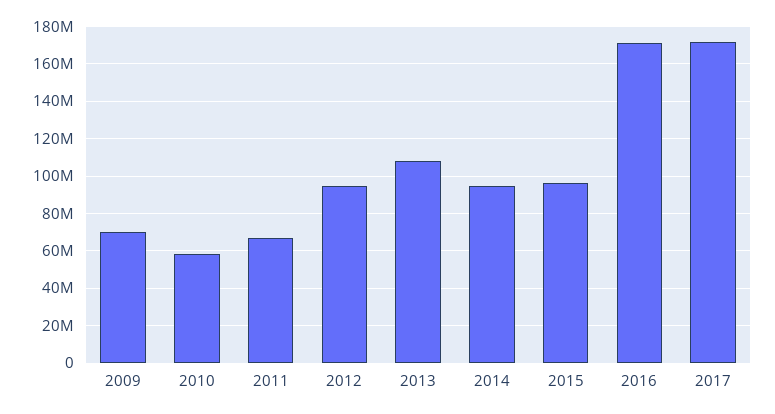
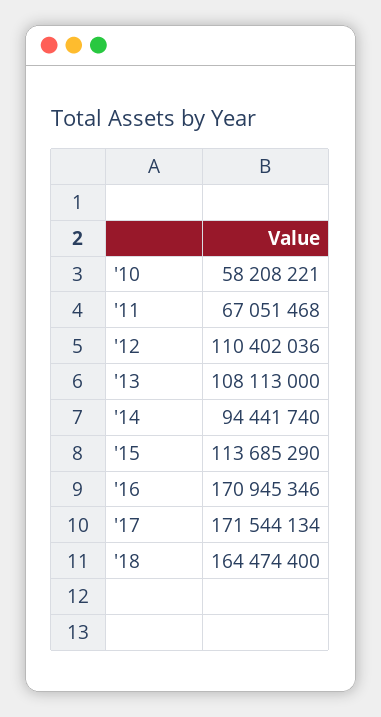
2009: 70000000 -> none
2012: 95000000 -> 110402036
2015: 95000000 -> 113685290
'18: none -> 164474400

